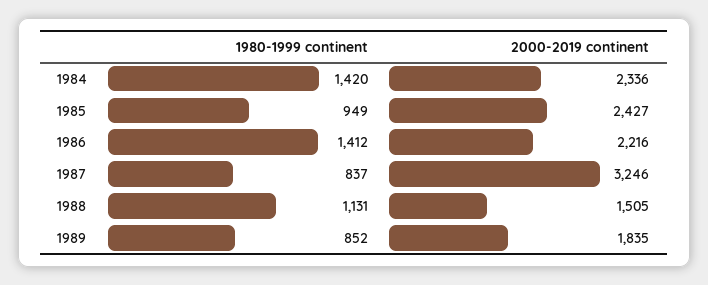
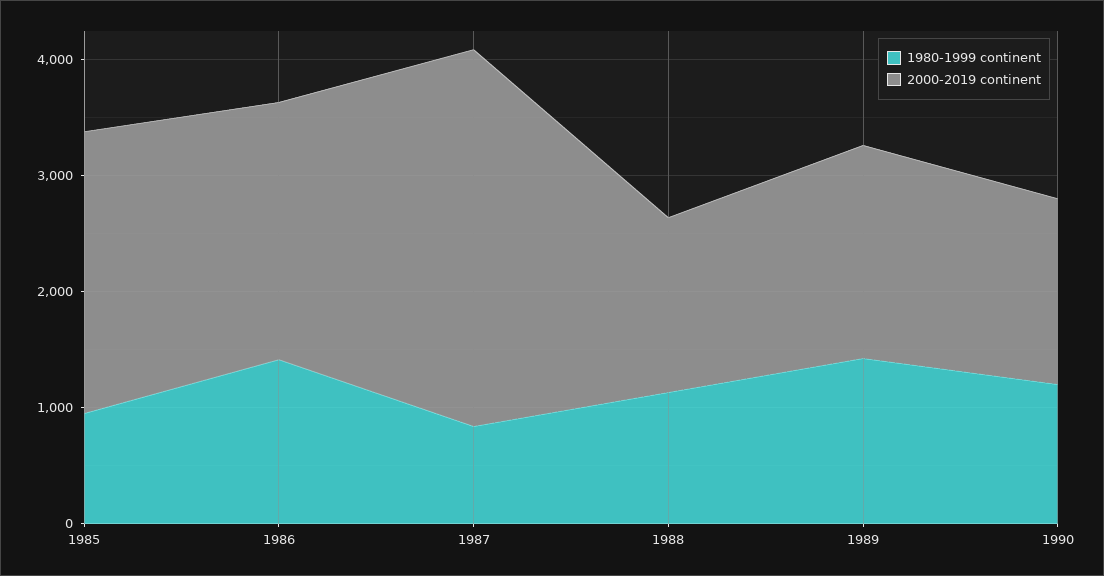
1980-1999 continent, 1984: 1420 -> none
2000-2019 continent, 1984: 2336 -> none
1980-1999 continent, 1989: 852 -> 1400
1980-1999 continent, 1990: none -> 1200
2000-2019 continent, 1990: none -> 1600

